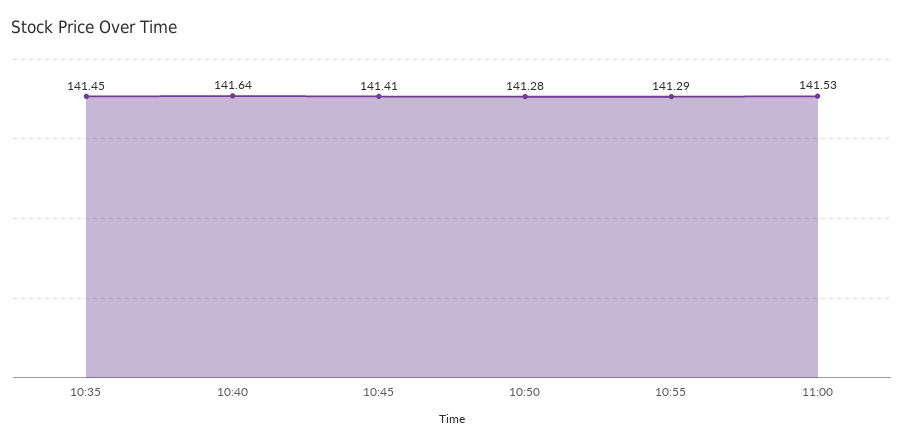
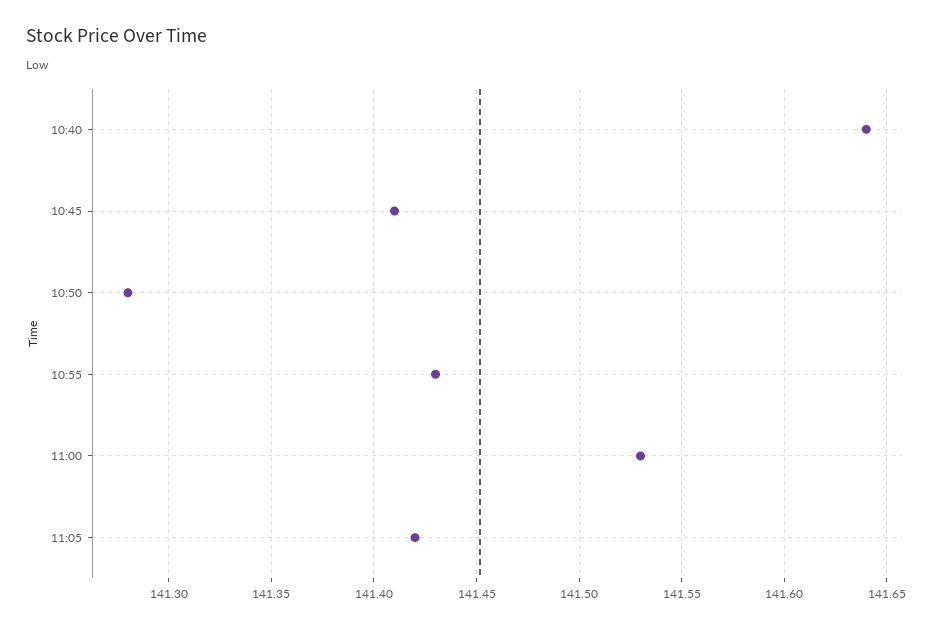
10:35: 141.45 -> none
10:55: 141.29 -> 141.43
11:05: none -> 141.42

